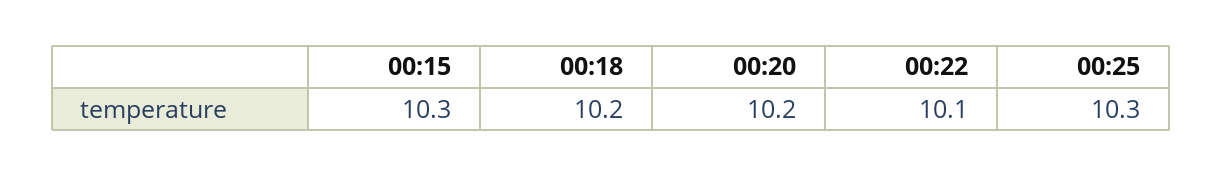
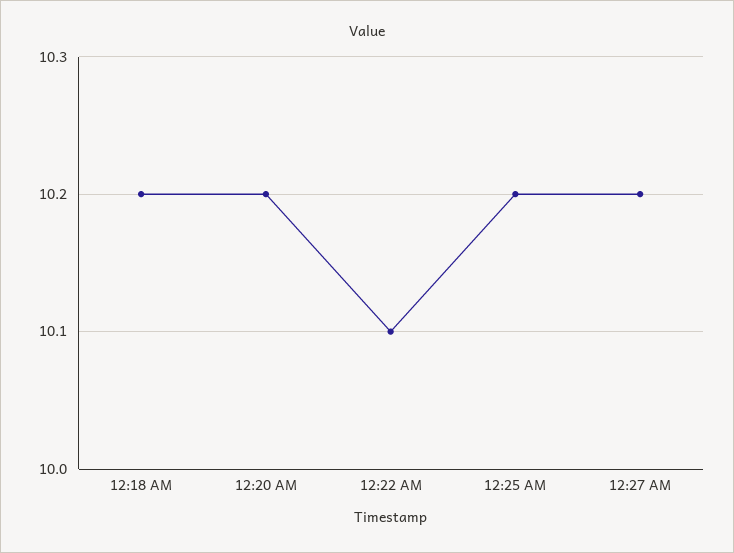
00:15: 10.3 -> none
00:25: 10.3 -> 10.2
12:27 AM: none -> 10.2

